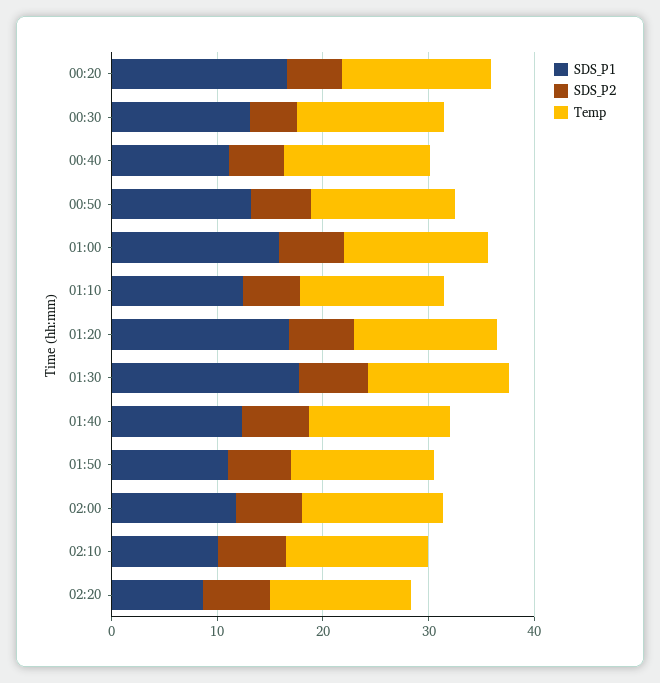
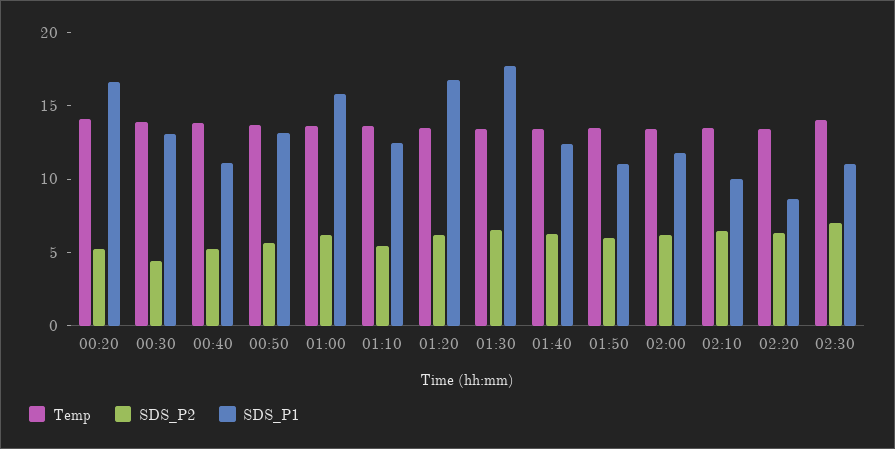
Temp, 02:30: none -> 14
SDS_P2, 02:30: none -> 7
SDS_P1, 02:30: none -> 11

